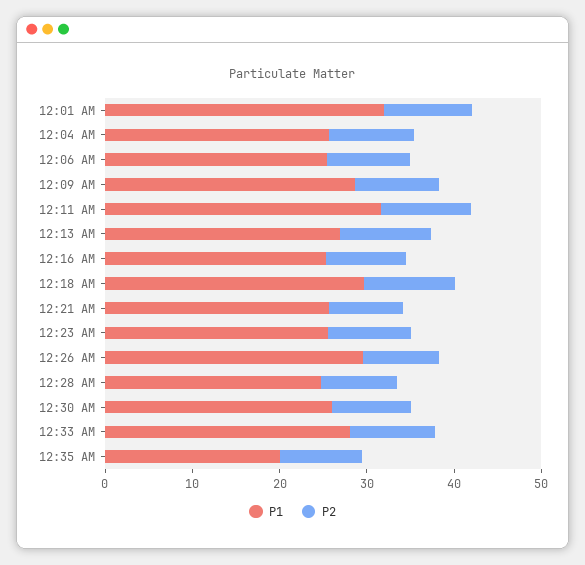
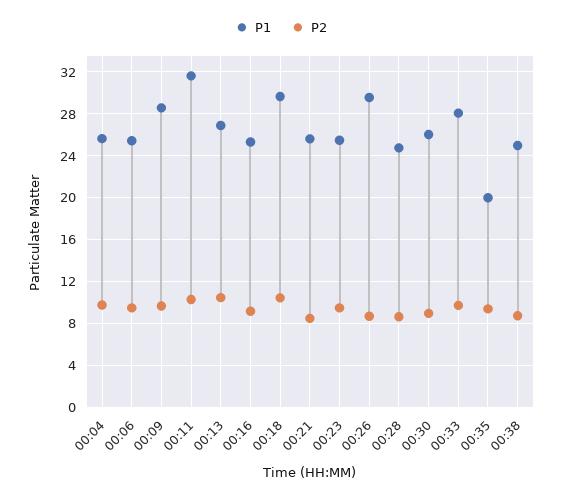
P1, 12:01 AM: 32 -> none
P2, 12:01 AM: 10 -> none
P1, 00:38: none -> 25
P2, 00:38: none -> 9

